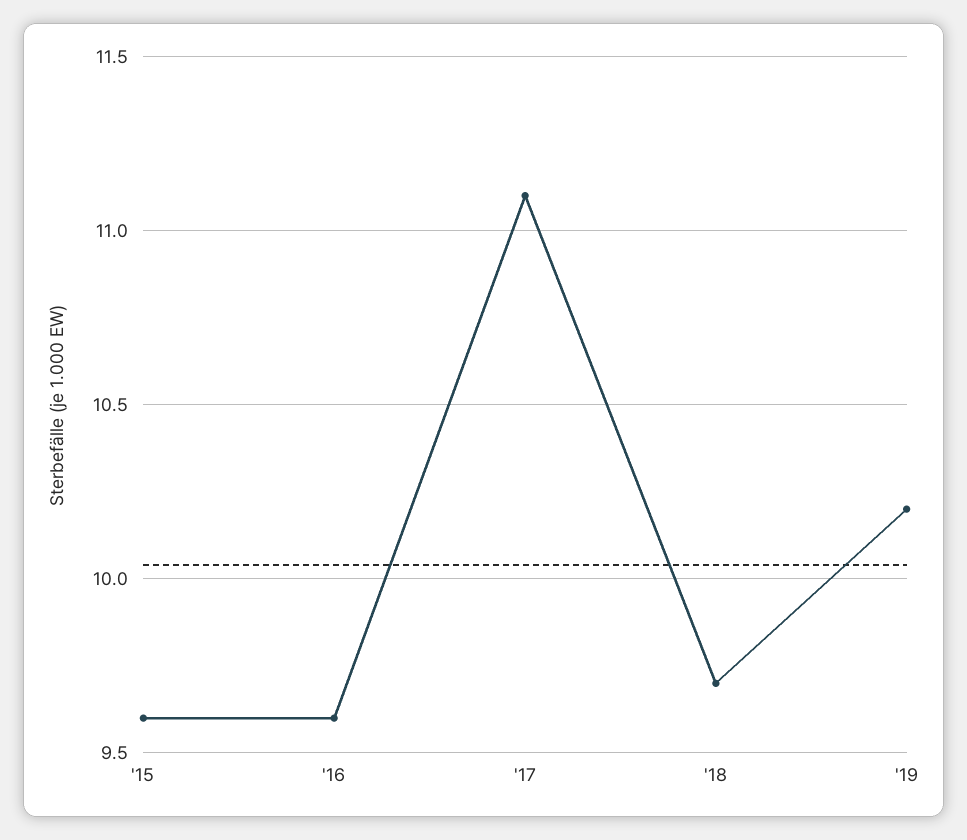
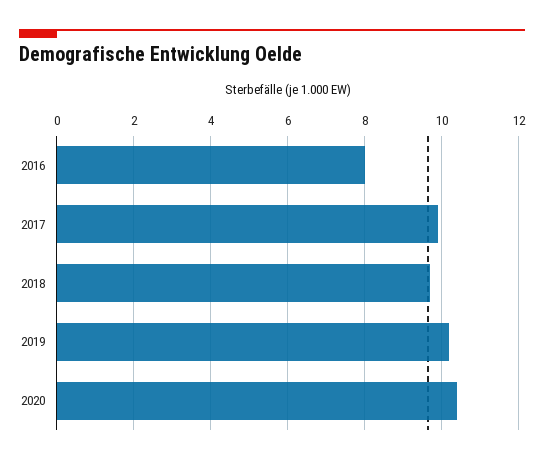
'15: 9.6 -> none
'16: 9.6 -> 8
'17: 11.1 -> 10
2020: none -> 10.5

